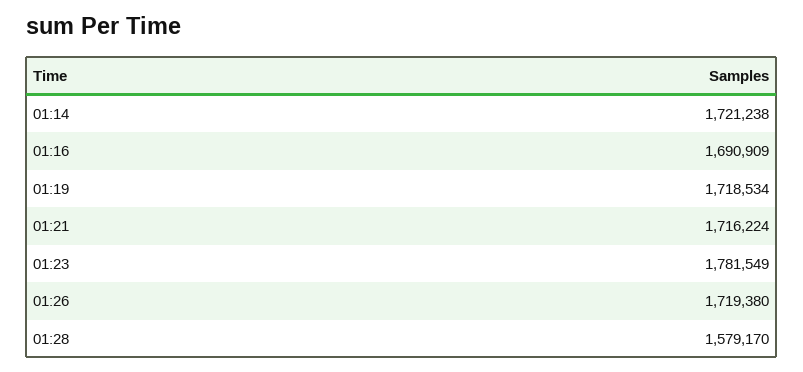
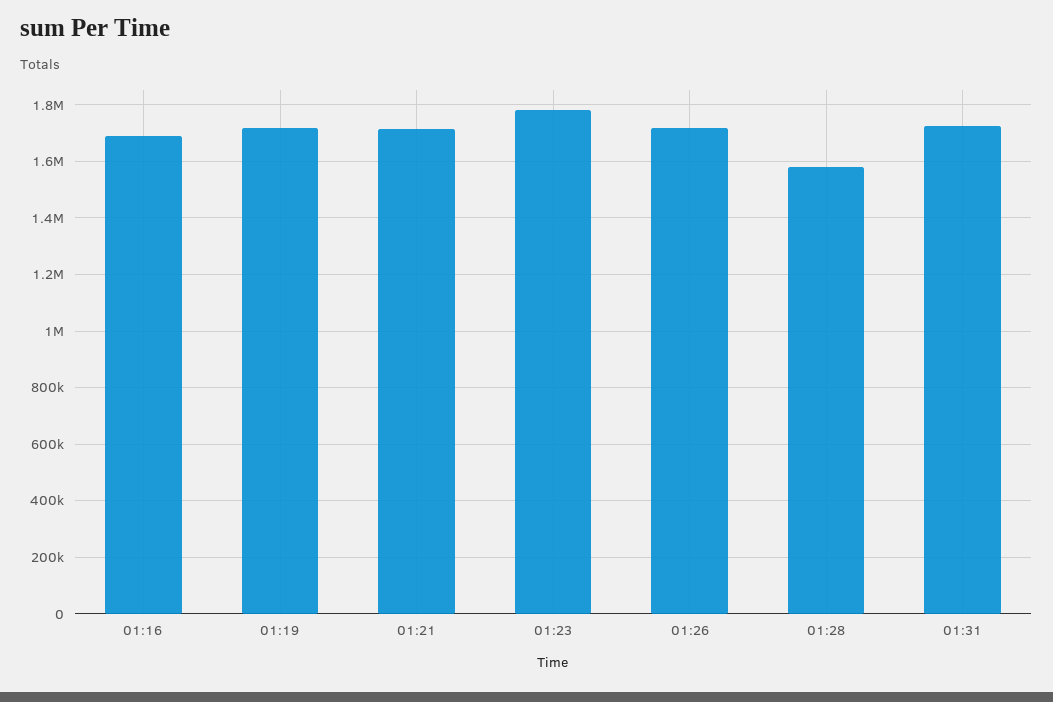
01:14: 1721238 -> none
01:31: none -> 1725000

